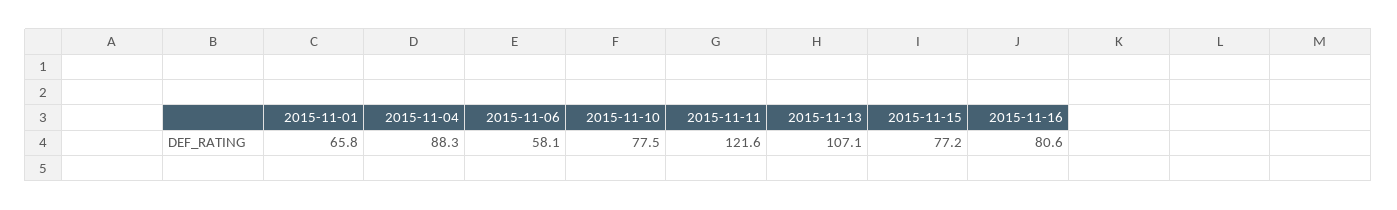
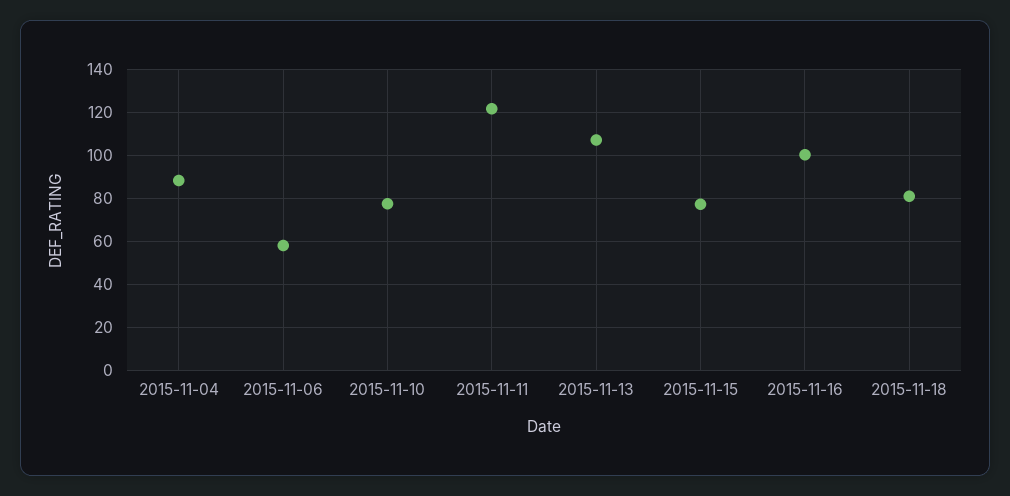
2015-11-01: 65.8 -> none
2015-11-16: 80.6 -> 100
2015-11-18: none -> 80

